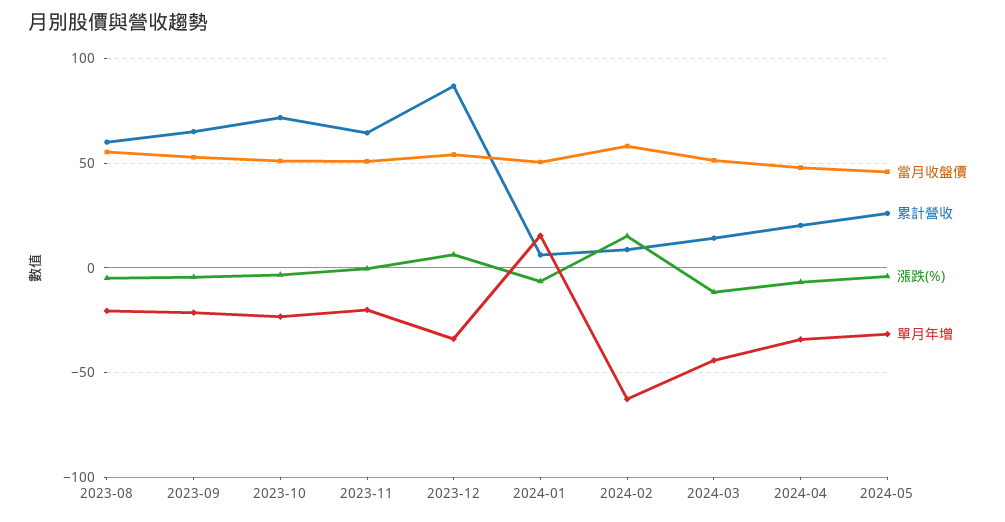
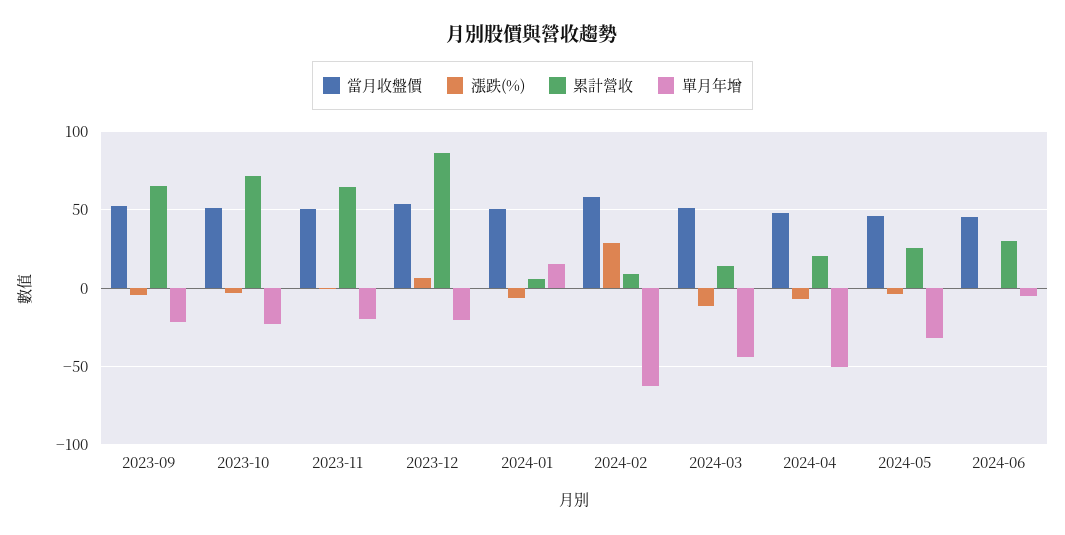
當月收盤價, 2023-08: 55 -> none
累計營收, 2023-08: 60 -> none
漲跌(%), 2023-08: -5 -> none
單月年增, 2023-08: -20 -> none
單月年增, 2023-12: -35 -> -20
漲跌(%), 2024-02: 15 -> 30
單月年增, 2024-04: -35 -> -50
當月收盤價, 2024-06: none -> 45
漲跌(%), 2024-06: none -> 0
累計營收, 2024-06: none -> 30
單月年增, 2024-06: none -> -5

